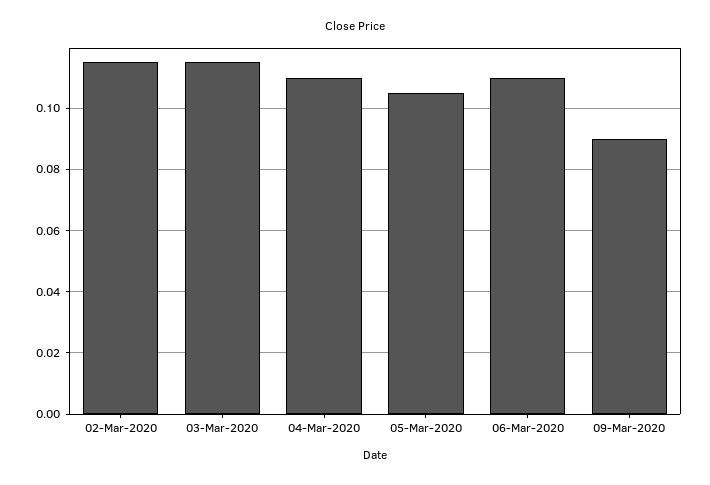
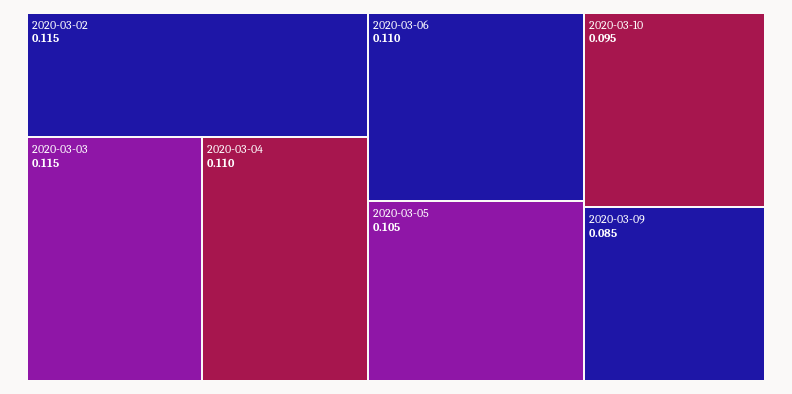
09-Mar-2020: 0.09 -> 0.085
2020-03-10: none -> 0.095

